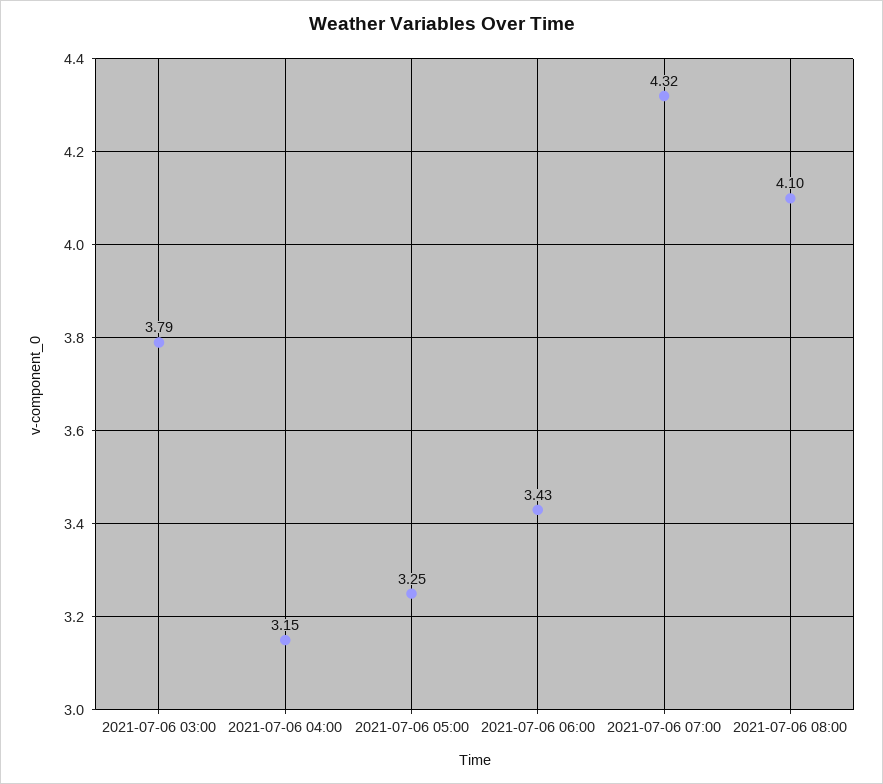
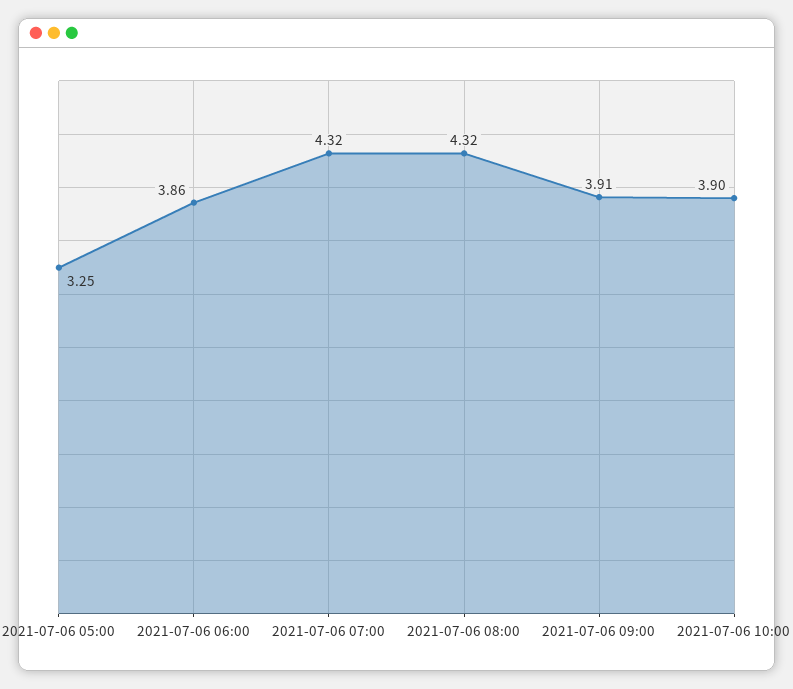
2021-07-06 03:00: 3.79 -> none
2021-07-06 04:00: 3.15 -> none
2021-07-06 06:00: 3.43 -> 3.86
2021-07-06 08:00: 4.1 -> 4.32
2021-07-06 09:00: none -> 3.91
2021-07-06 10:00: none -> 3.9

